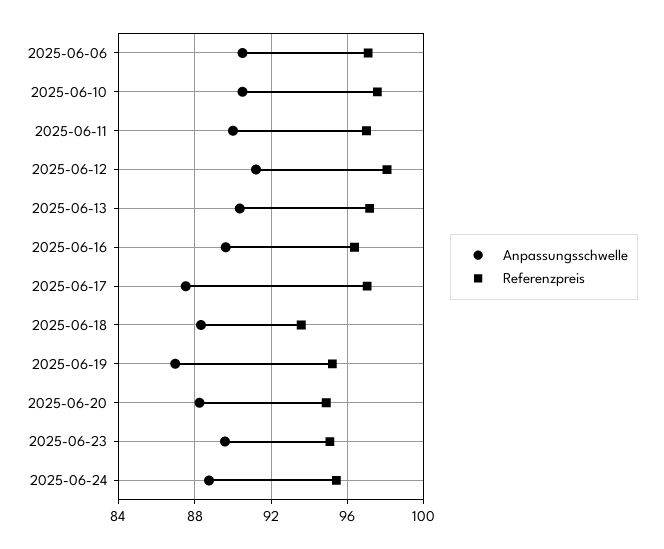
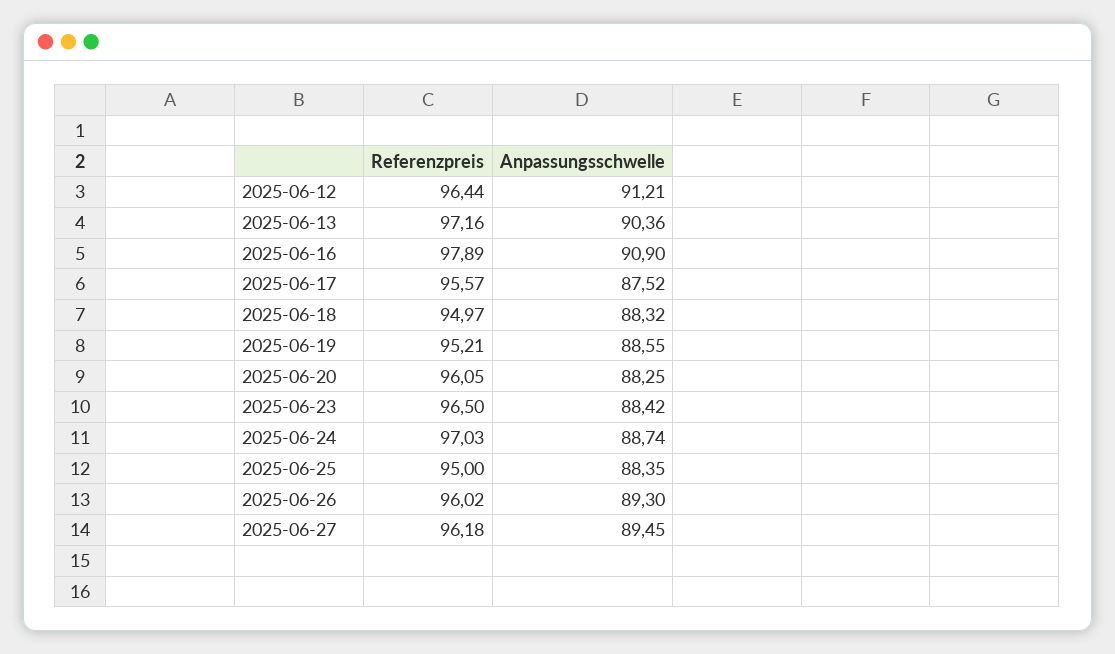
Anpassungsschwelle, 2025-06-06: 90.5 -> none
Referenzpreis, 2025-06-06: 97 -> none
Anpassungsschwelle, 2025-06-10: 90.5 -> none
Referenzpreis, 2025-06-10: 97.5 -> none
Anpassungsschwelle, 2025-06-11: 90 -> none
Referenzpreis, 2025-06-11: 97 -> none
Referenzpreis, 2025-06-12: 98 -> 96.44
Anpassungsschwelle, 2025-06-16: 89.5 -> 90.9
Referenzpreis, 2025-06-16: 96.5 -> 97.89
Referenzpreis, 2025-06-17: 97 -> 95.57
Referenzpreis, 2025-06-18: 93.5 -> 94.97
Anpassungsschwelle, 2025-06-19: 87 -> 88.55
Referenzpreis, 2025-06-20: 95 -> 96.05
Anpassungsschwelle, 2025-06-23: 89.5 -> 88.42
Referenzpreis, 2025-06-23: 95 -> 96.5
Referenzpreis, 2025-06-24: 95.5 -> 97.03
Referenzpreis, 2025-06-25: none -> 95
Anpassungsschwelle, 2025-06-25: none -> 88.35
Referenzpreis, 2025-06-26: none -> 96.02
Anpassungsschwelle, 2025-06-26: none -> 89.3
Referenzpreis, 2025-06-27: none -> 96.18
Anpassungsschwelle, 2025-06-27: none -> 89.45

